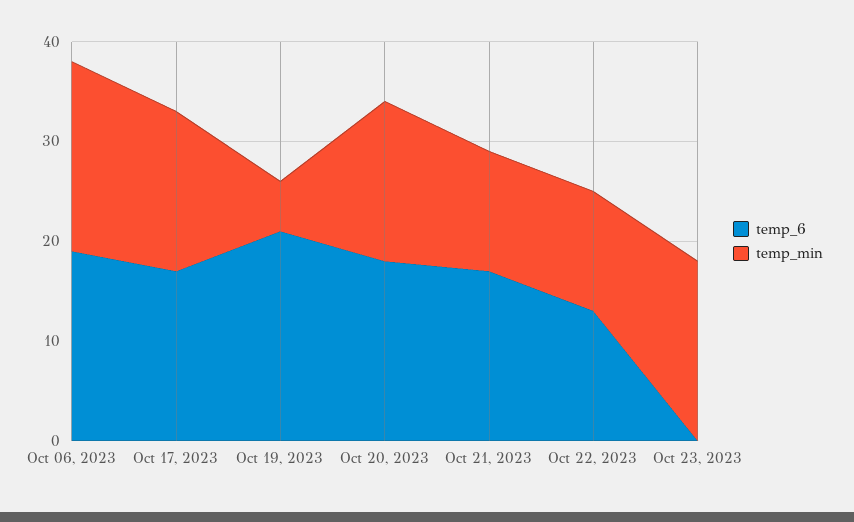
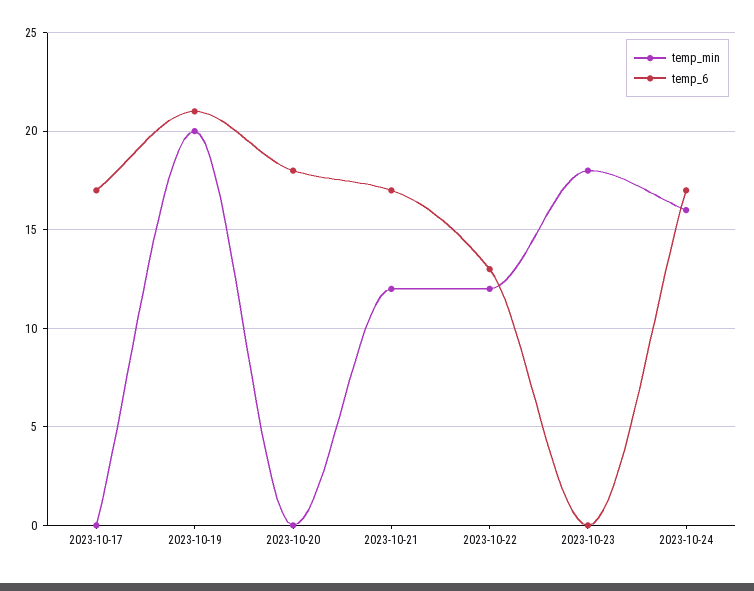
temp_6, Oct 06, 2023: 19 -> none
temp_min, Oct 06, 2023: 19 -> none
temp_min, Oct 17, 2023: 16 -> 0
temp_min, Oct 19, 2023: 5 -> 20
temp_min, Oct 20, 2023: 16 -> 0
temp_min, 2023-10-24: none -> 16
temp_6, 2023-10-24: none -> 17

